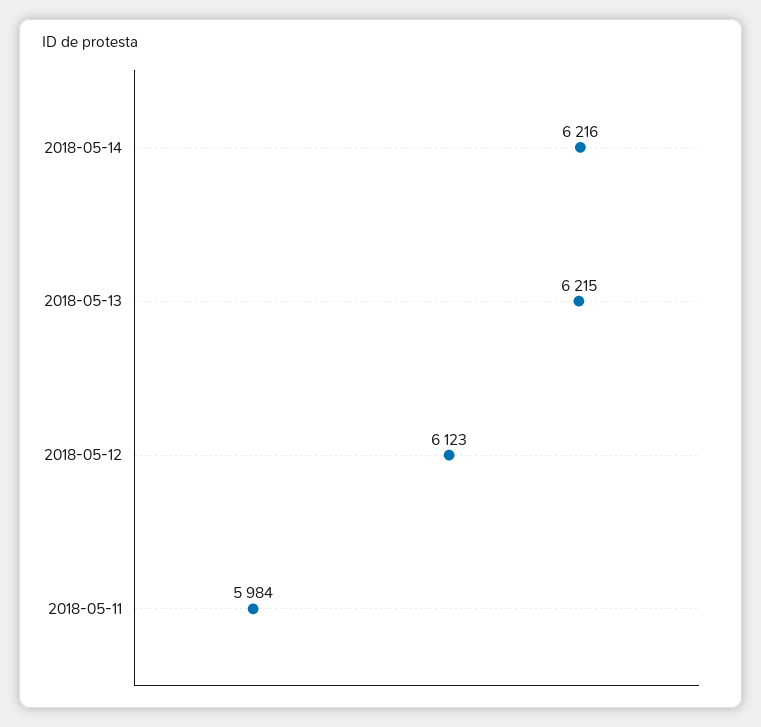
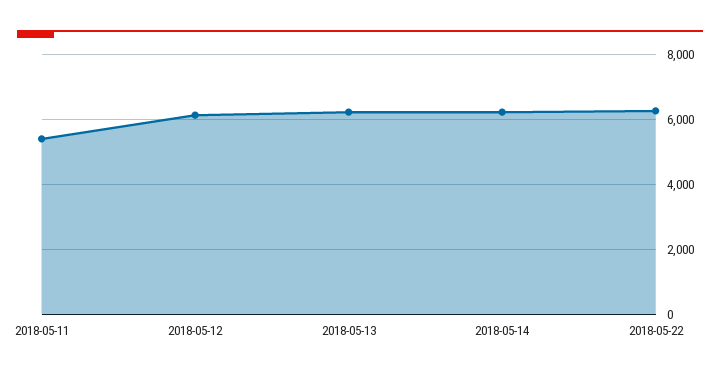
2018-05-11: 5984 -> 5400
2018-05-22: none -> 6200

